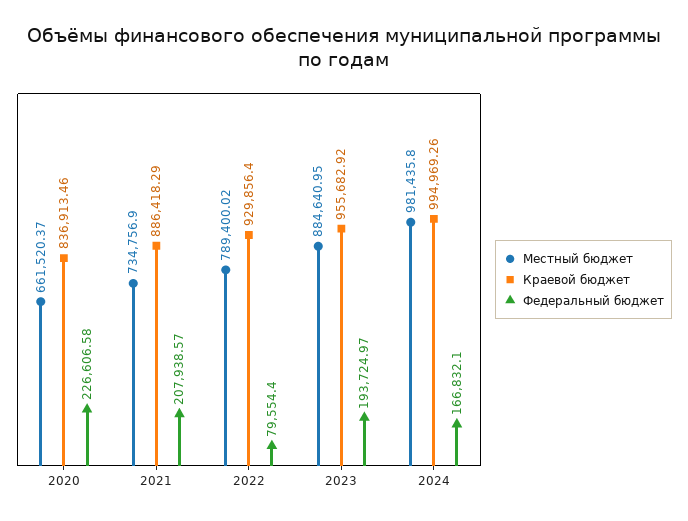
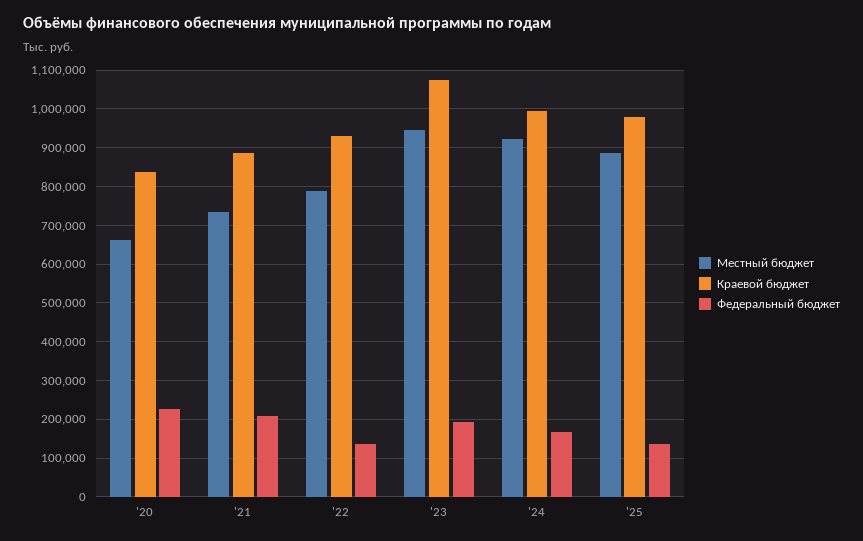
Федеральный бюджет, 2022: 79554.4 -> 140000
Местный бюджет, 2023: 884640.95 -> 940000
Краевой бюджет, 2023: 955682.92 -> 1080000
Местный бюджет, 2024: 981435.8 -> 920000
Местный бюджет, '25: none -> 880000
Краевой бюджет, '25: none -> 980000
Федеральный бюджет, '25: none -> 140000

